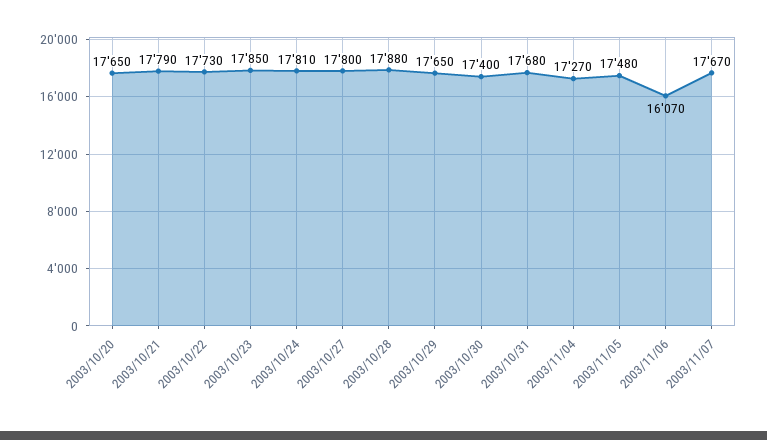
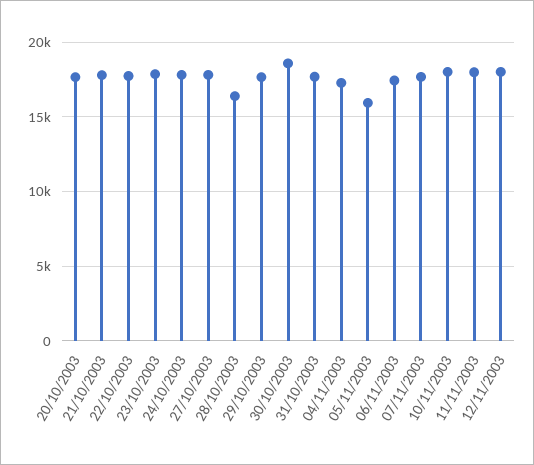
2003/10/28: 17880 -> 16500
2003/10/30: 17400 -> 18500
2003/11/05: 17480 -> 16000
2003/11/06: 16070 -> 17500
10/11/2003: none -> 18000
11/11/2003: none -> 18000
12/11/2003: none -> 18000

